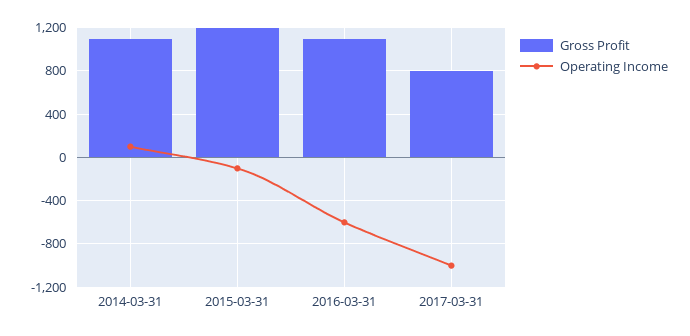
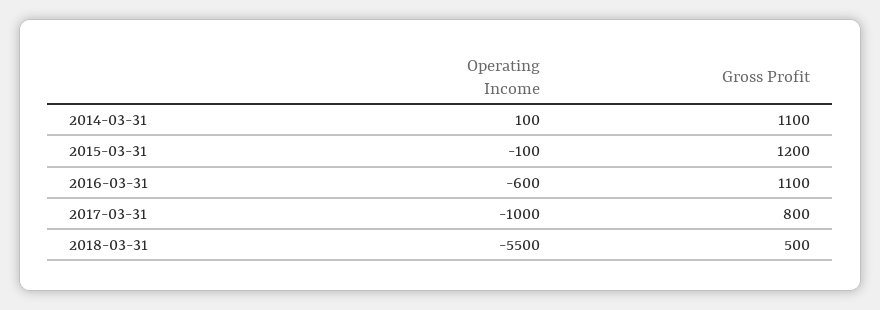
Operating Income, 2018-03-31: none -> -5500
Gross Profit, 2018-03-31: none -> 500

